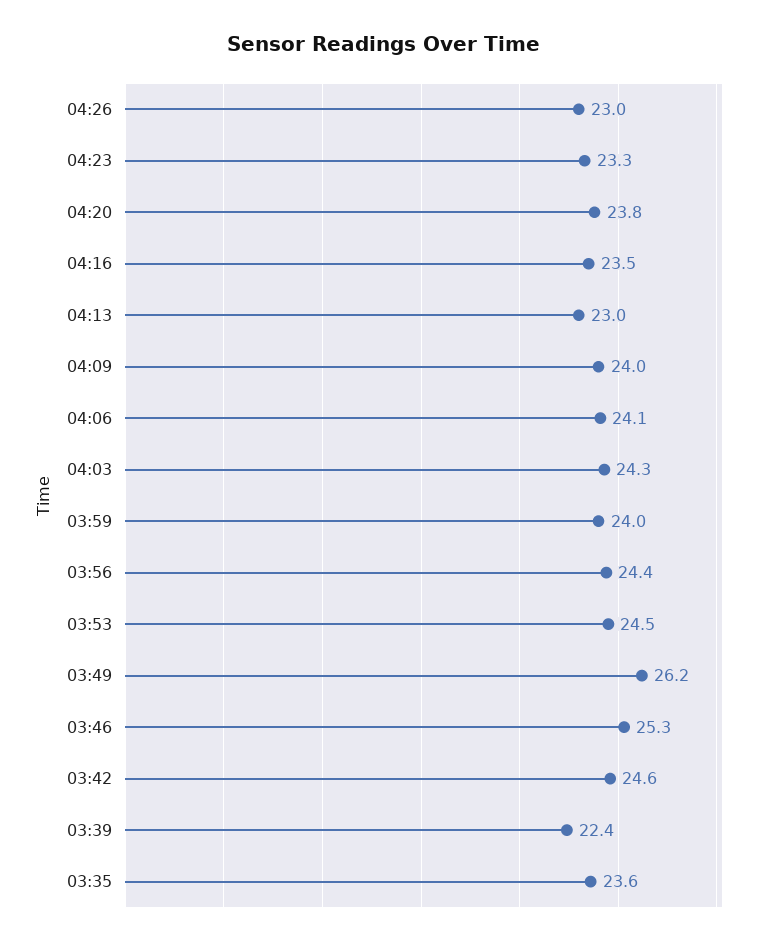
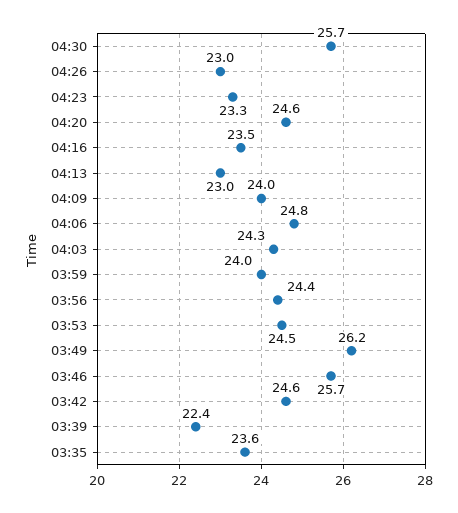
04:20: 23.8 -> 24.6
04:06: 24.1 -> 24.8
03:46: 25.3 -> 25.7
04:30: none -> 25.7

